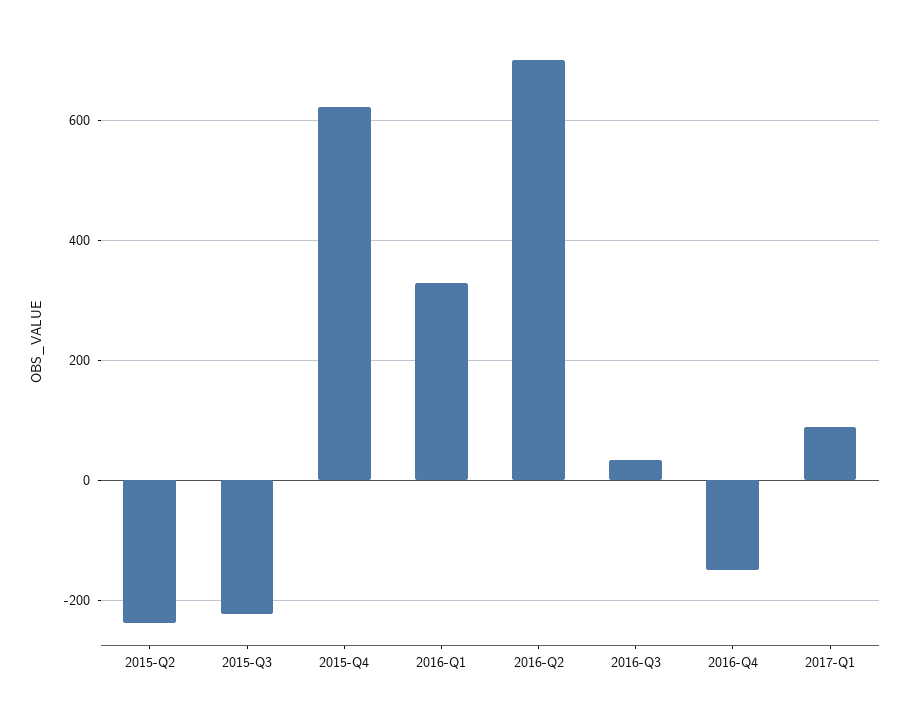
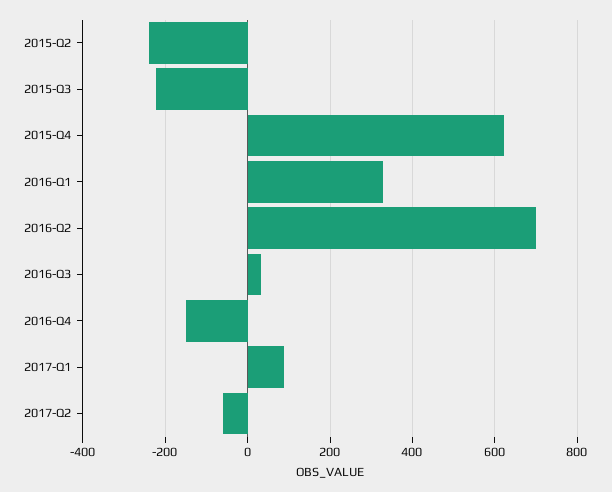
2017-Q2: none -> -60

